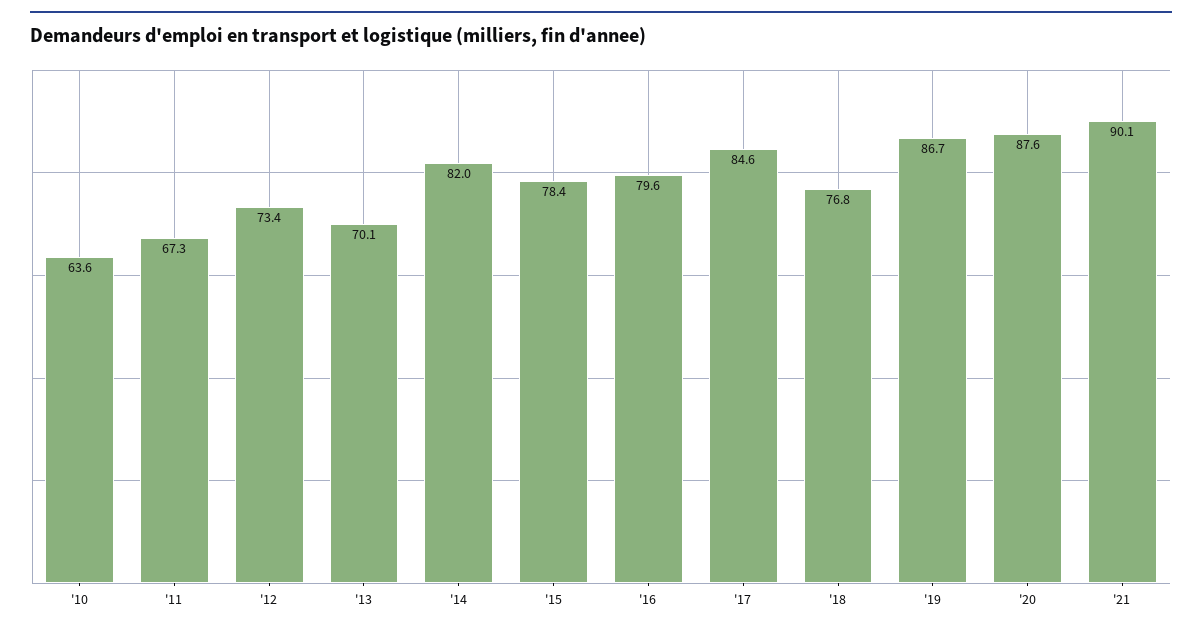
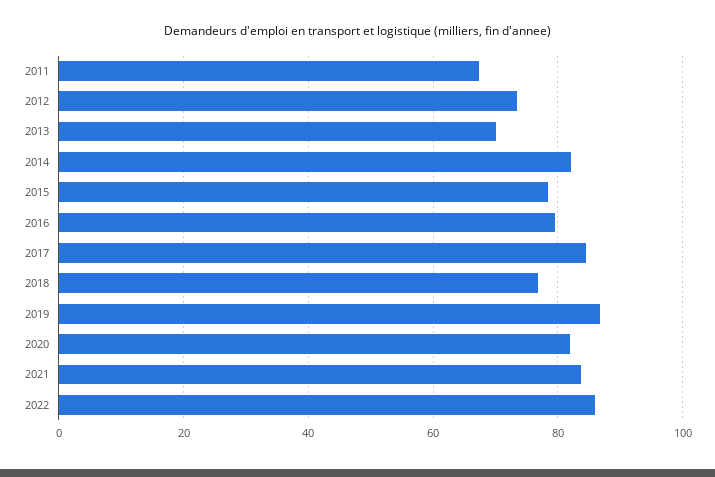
'10: 63.6 -> none
'20: 87.6 -> 82
'21: 90.1 -> 84
2022: none -> 86

